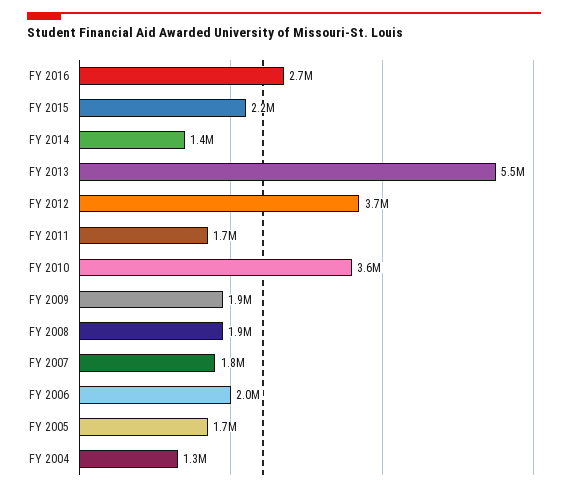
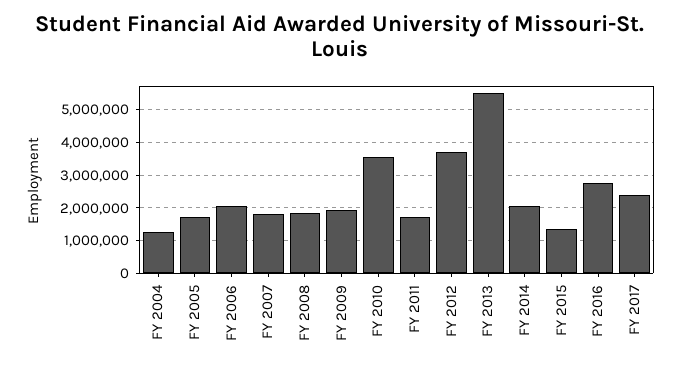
FY 2015: 2200000 -> 1400000
FY 2014: 1400000 -> 2000000
FY 2017: none -> 2400000

